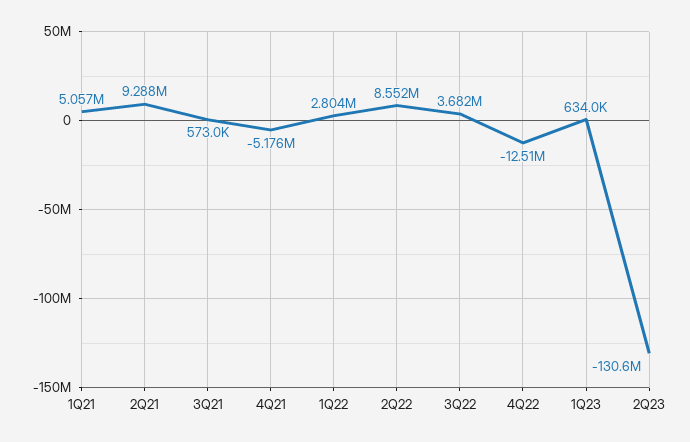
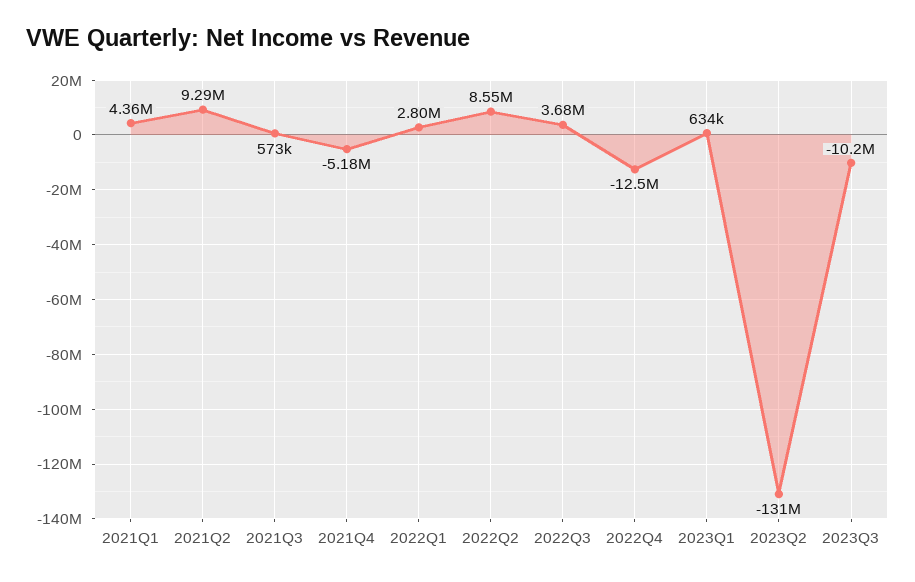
1Q21: 5057000 -> 4360000
2023Q3: none -> -10200000

